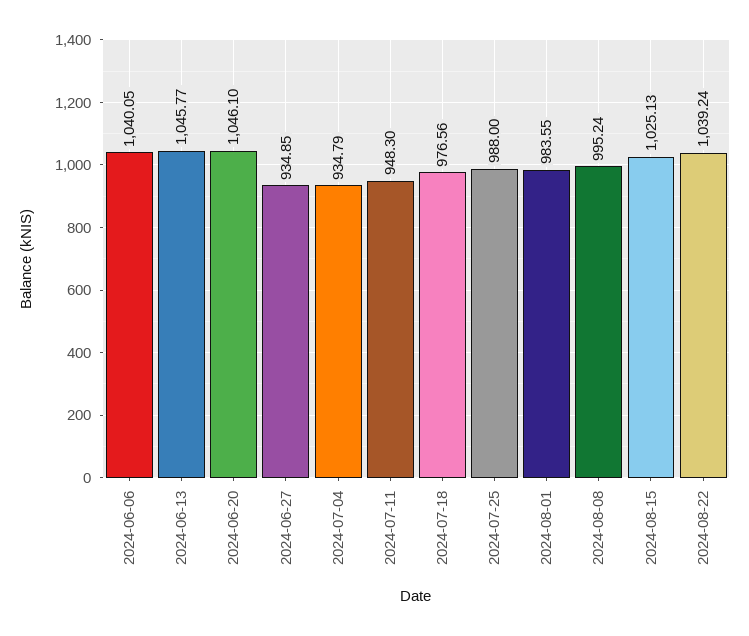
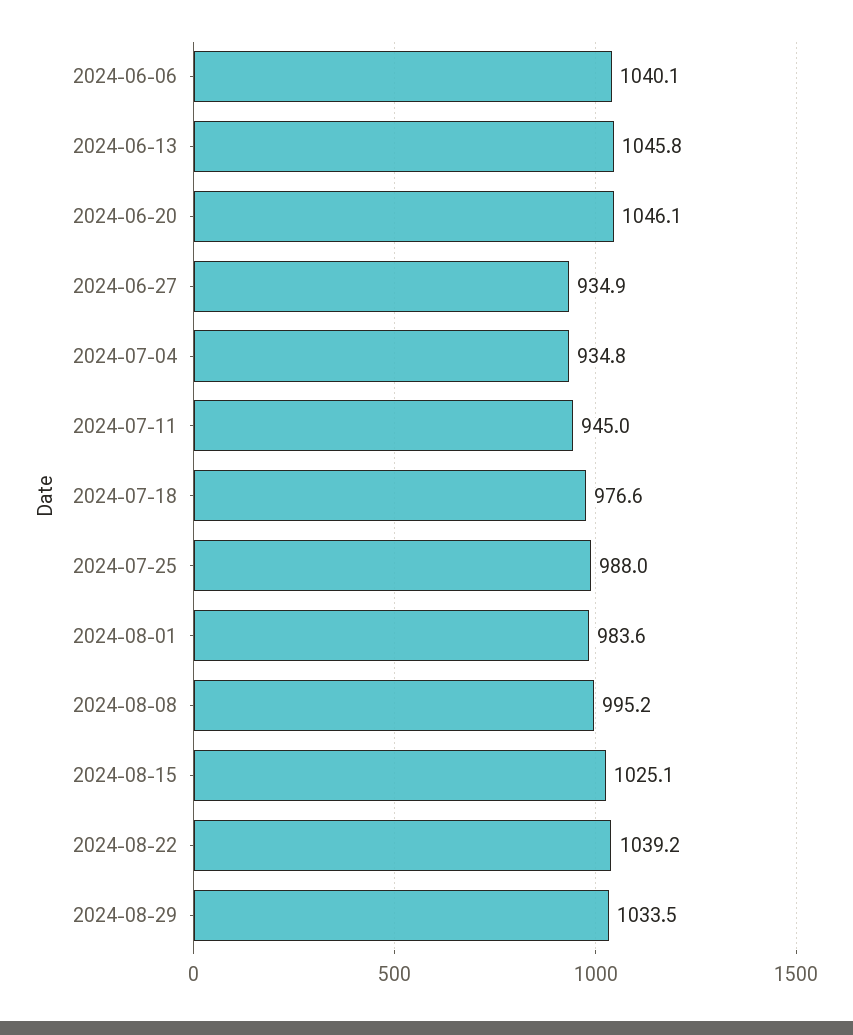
2024-07-11: 948.3 -> 945
2024-08-29: none -> 1033.5

